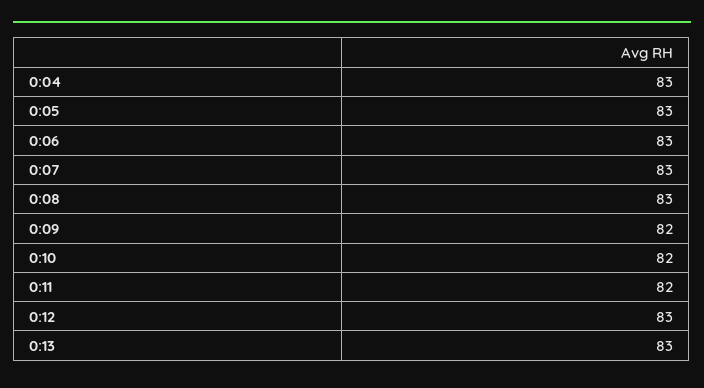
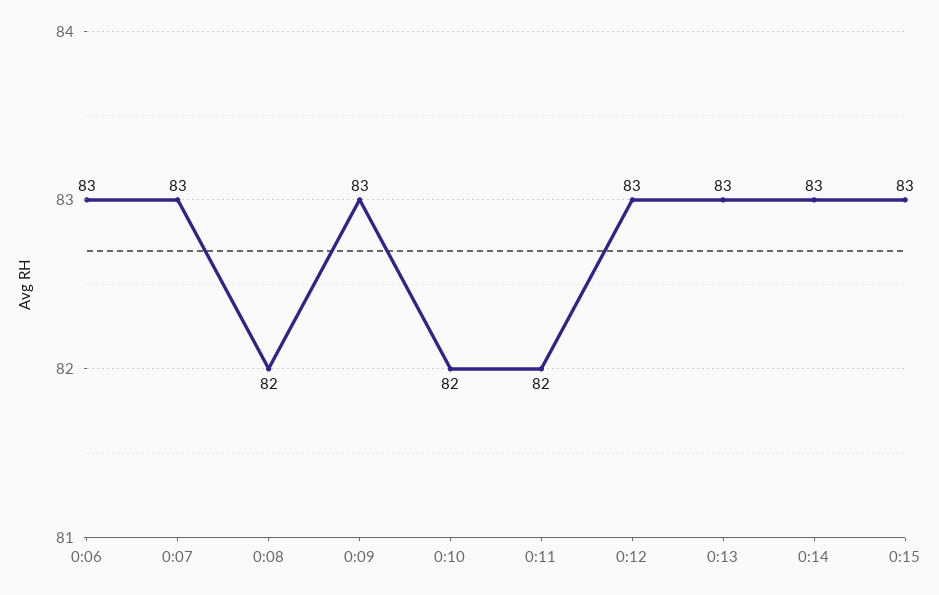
0:04: 83 -> none
0:05: 83 -> none
0:08: 83 -> 82
0:09: 82 -> 83
0:14: none -> 83
0:15: none -> 83

